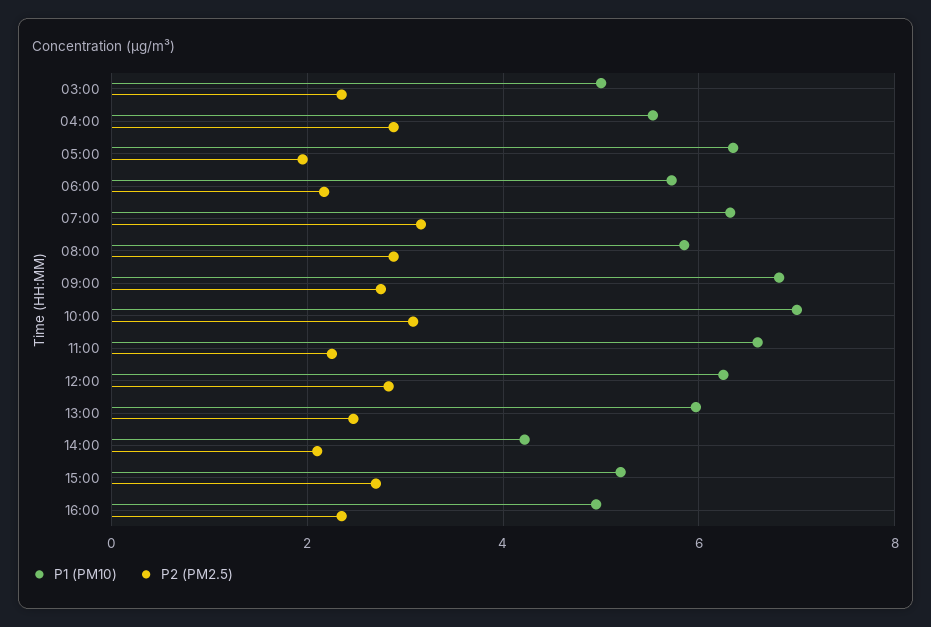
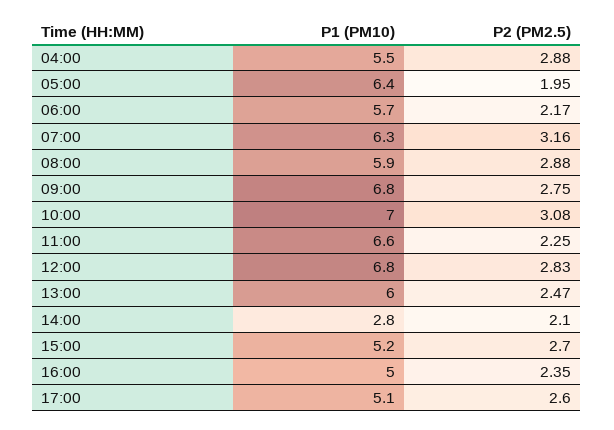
P1 (PM10), 03:00: 5 -> none
P2 (PM2.5), 03:00: 2.4 -> none
P1 (PM10), 12:00: 6.2 -> 6.8
P1 (PM10), 14:00: 4.2 -> 2.8
P1 (PM10), 17:00: none -> 5.1
P2 (PM2.5), 17:00: none -> 2.6

